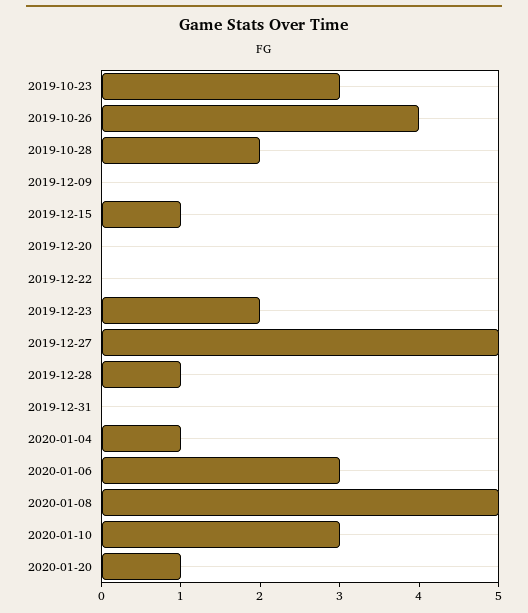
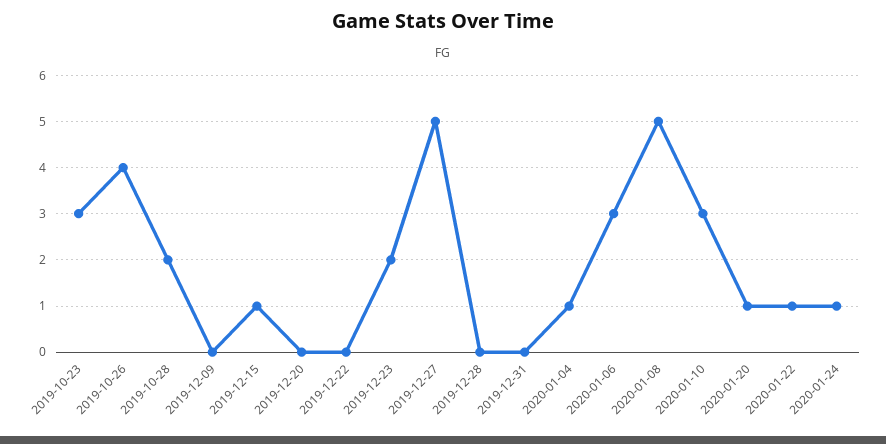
2019-12-28: 1 -> 0
2020-01-22: none -> 1
2020-01-24: none -> 1

